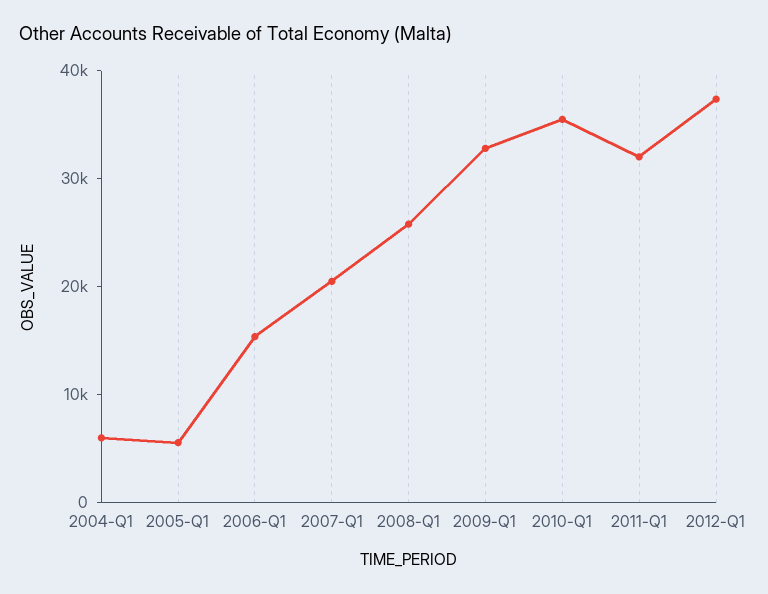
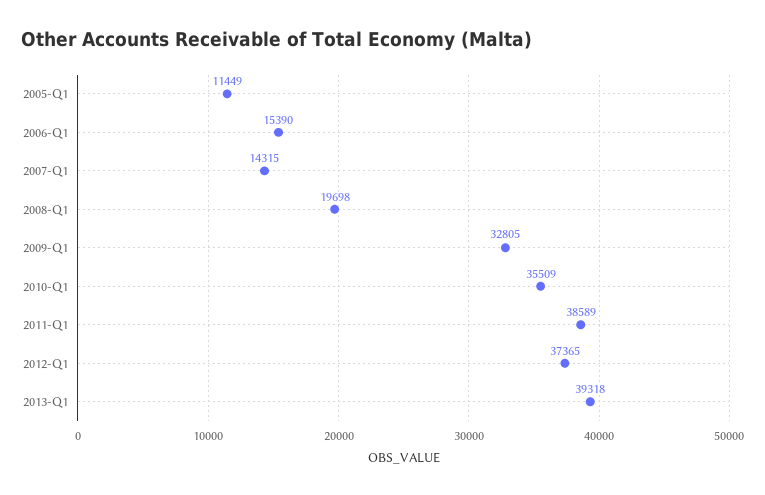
2004-Q1: 6000 -> none
2005-Q1: 6000 -> 11449
2007-Q1: 20000 -> 14315
2008-Q1: 26000 -> 19698
2011-Q1: 32000 -> 38589
2013-Q1: none -> 39318

